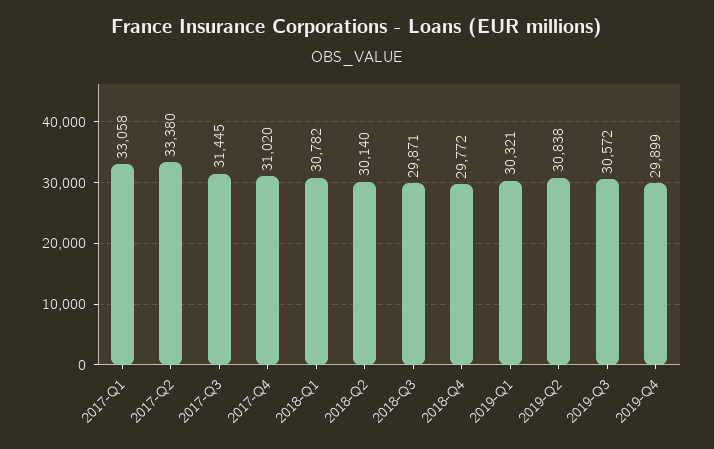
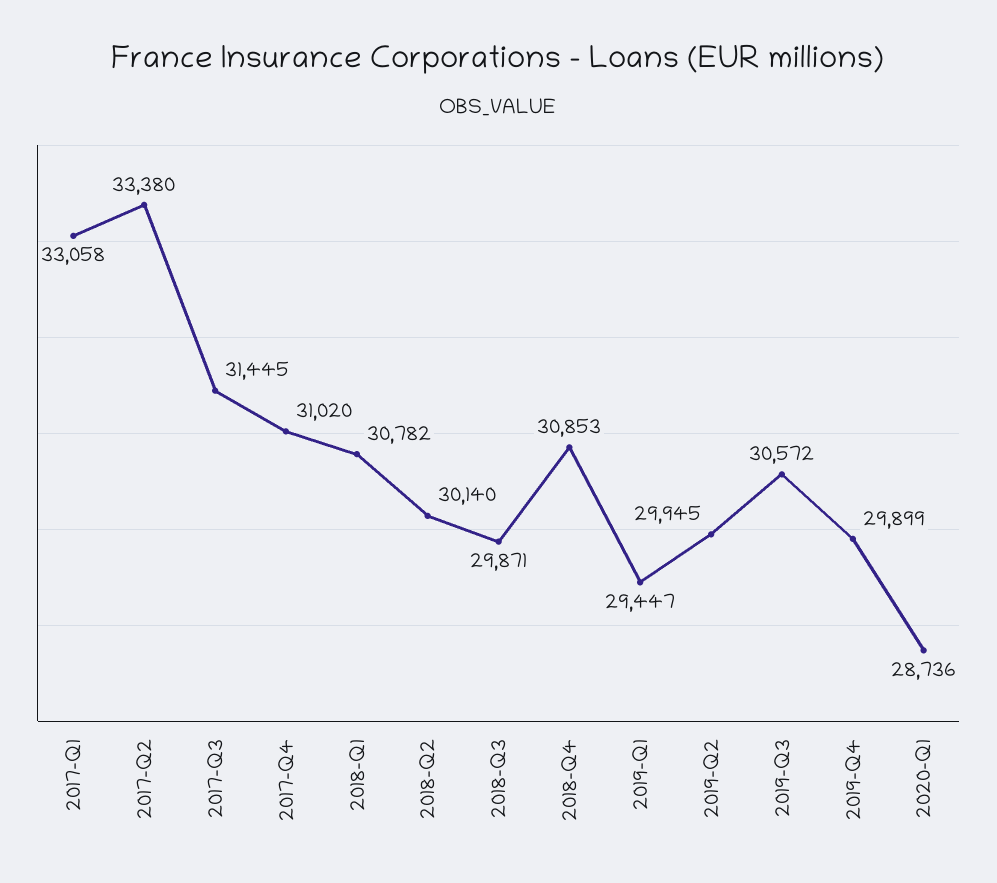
2018-Q4: 29772 -> 30853
2019-Q1: 30321 -> 29447
2019-Q2: 30838 -> 29945
2020-Q1: none -> 28736

